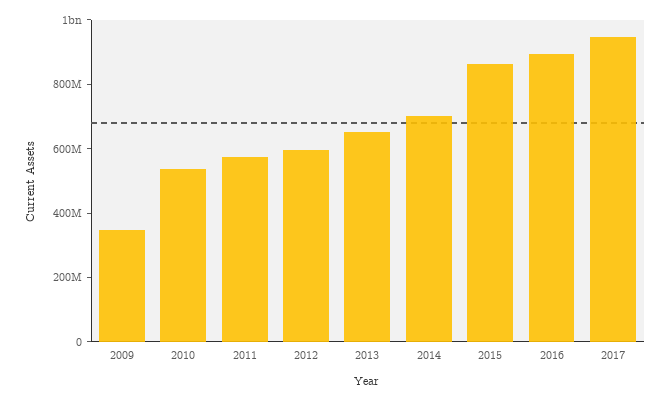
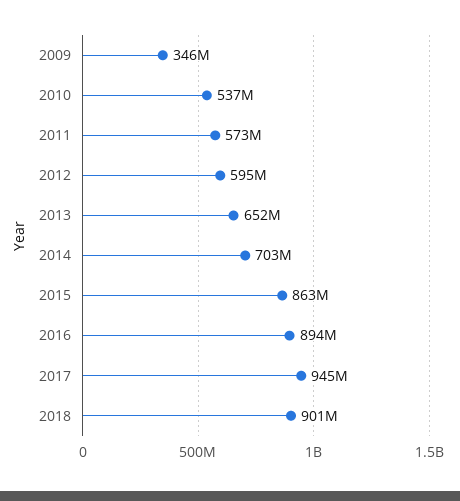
2018: none -> 901000000

